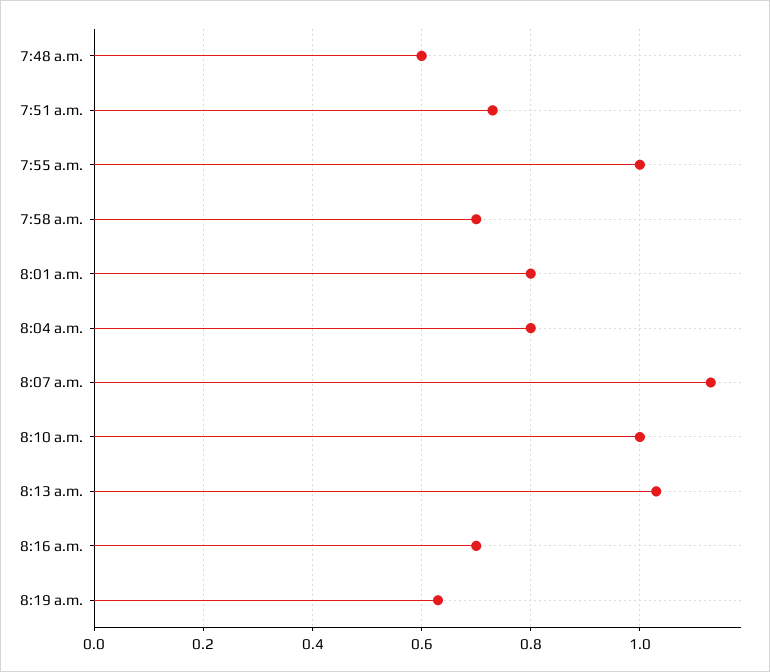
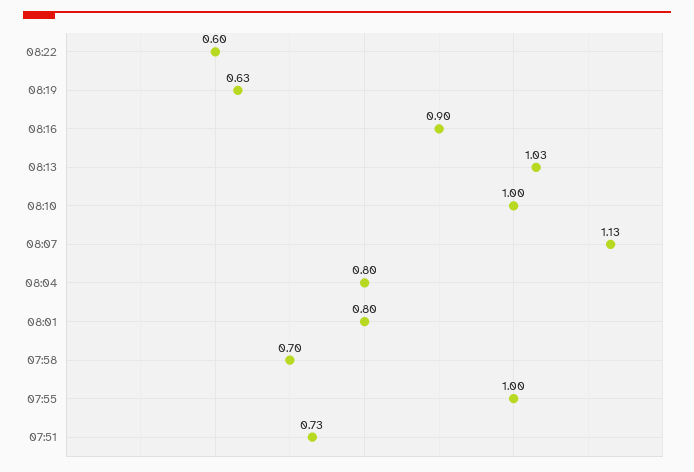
7:48 a.m.: 0.6 -> none
8:16 a.m.: 0.7 -> 0.9
08:22: none -> 0.6

